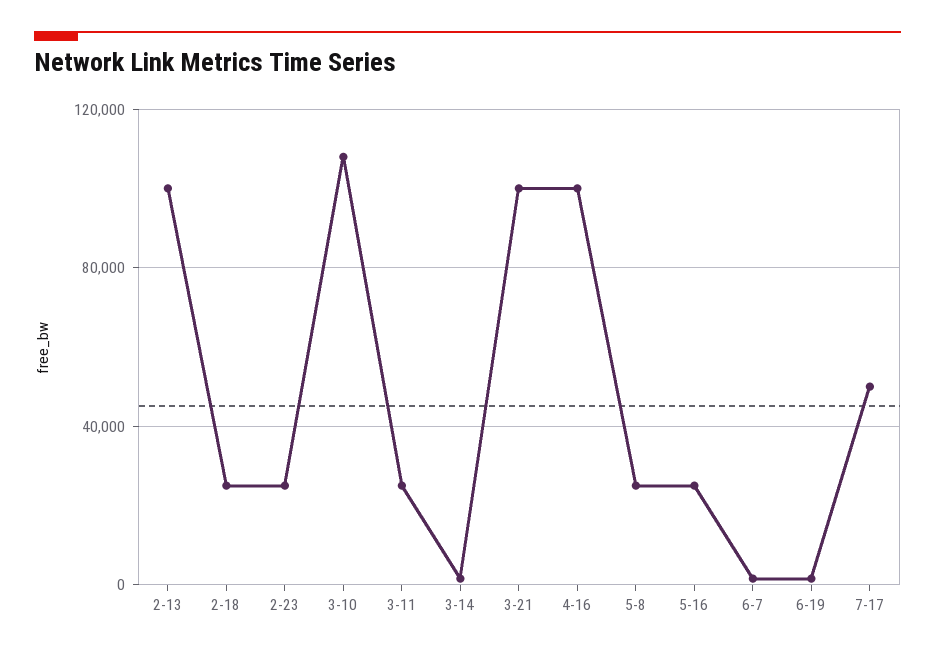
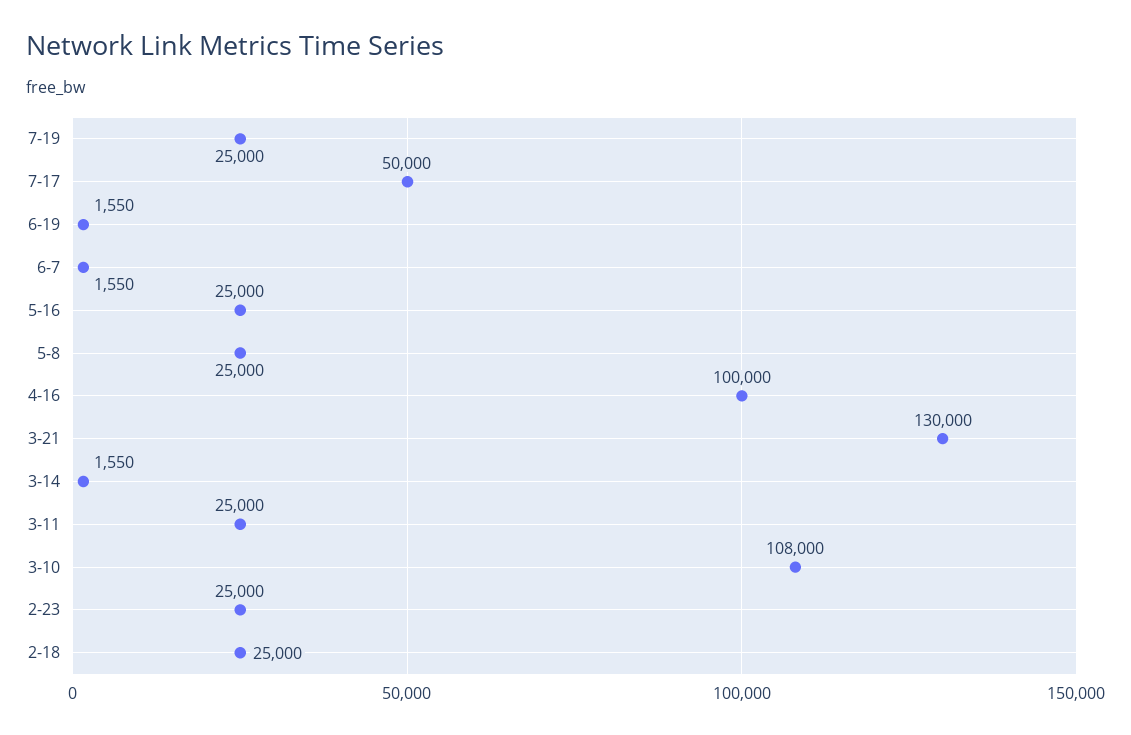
2-13: 100000 -> none
3-21: 100000 -> 130000
7-19: none -> 25000

